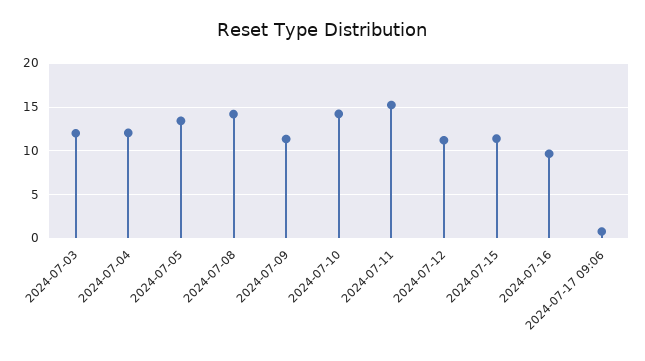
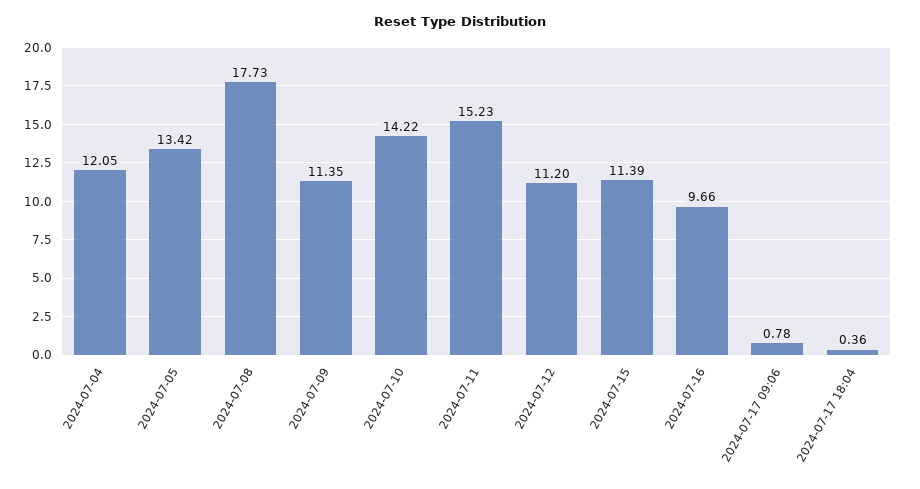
2024-07-03: 12 -> none
2024-07-08: 14 -> 17.73
2024-07-17 18:04: none -> 0.36

